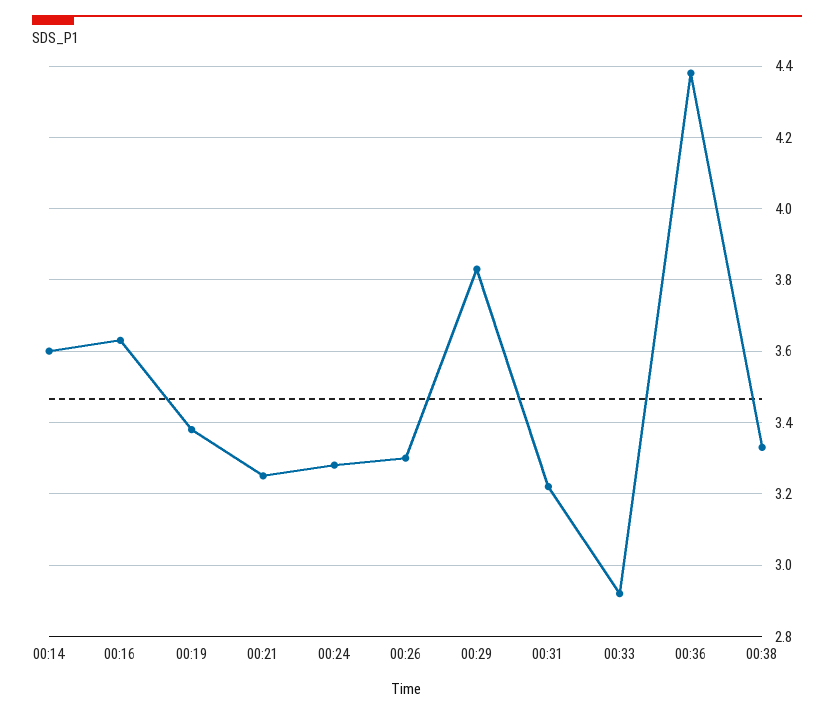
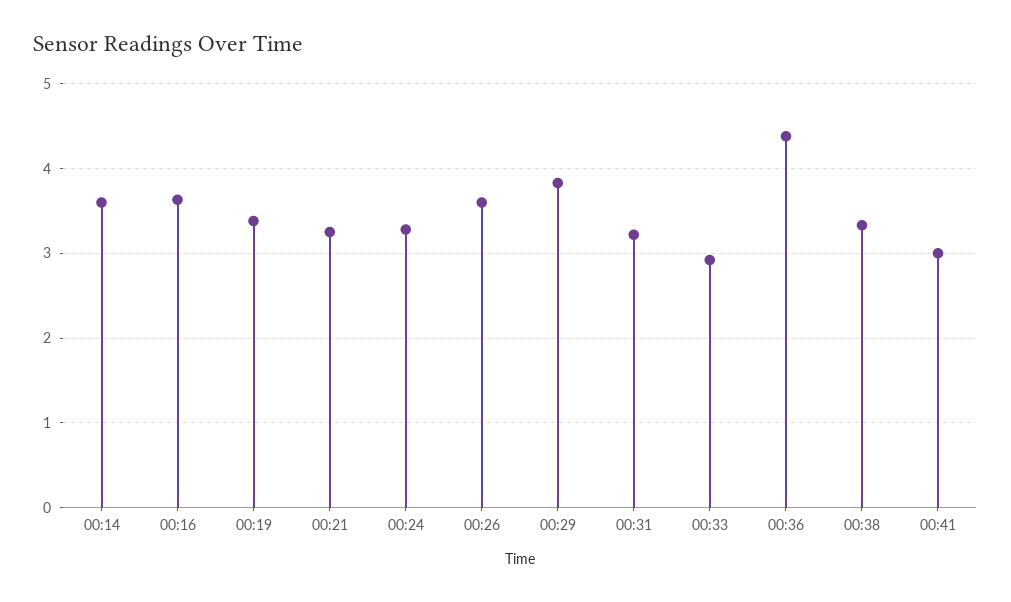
00:26: 3.3 -> 3.6
00:41: none -> 3

